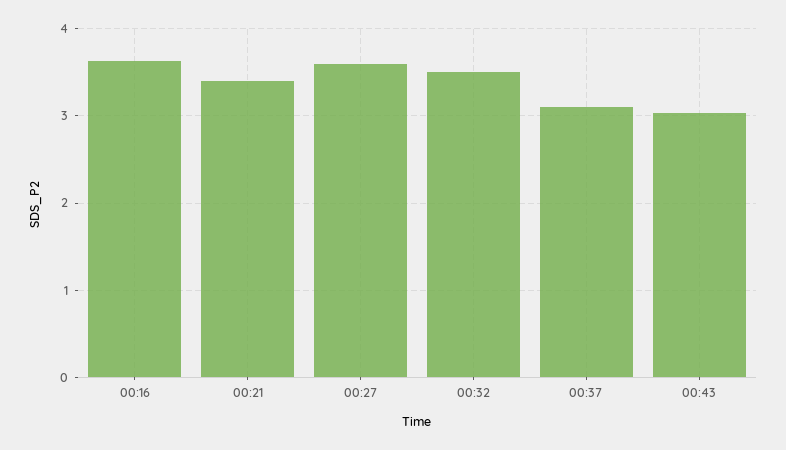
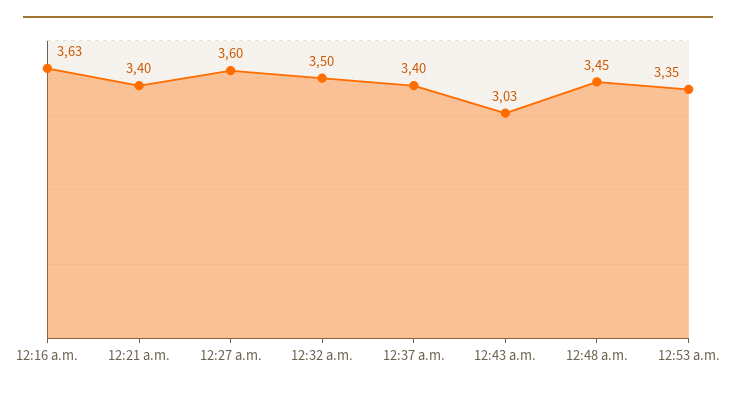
00:37: 3.1 -> 3.4
12:48 a.m.: none -> 3.45
12:53 a.m.: none -> 3.35

